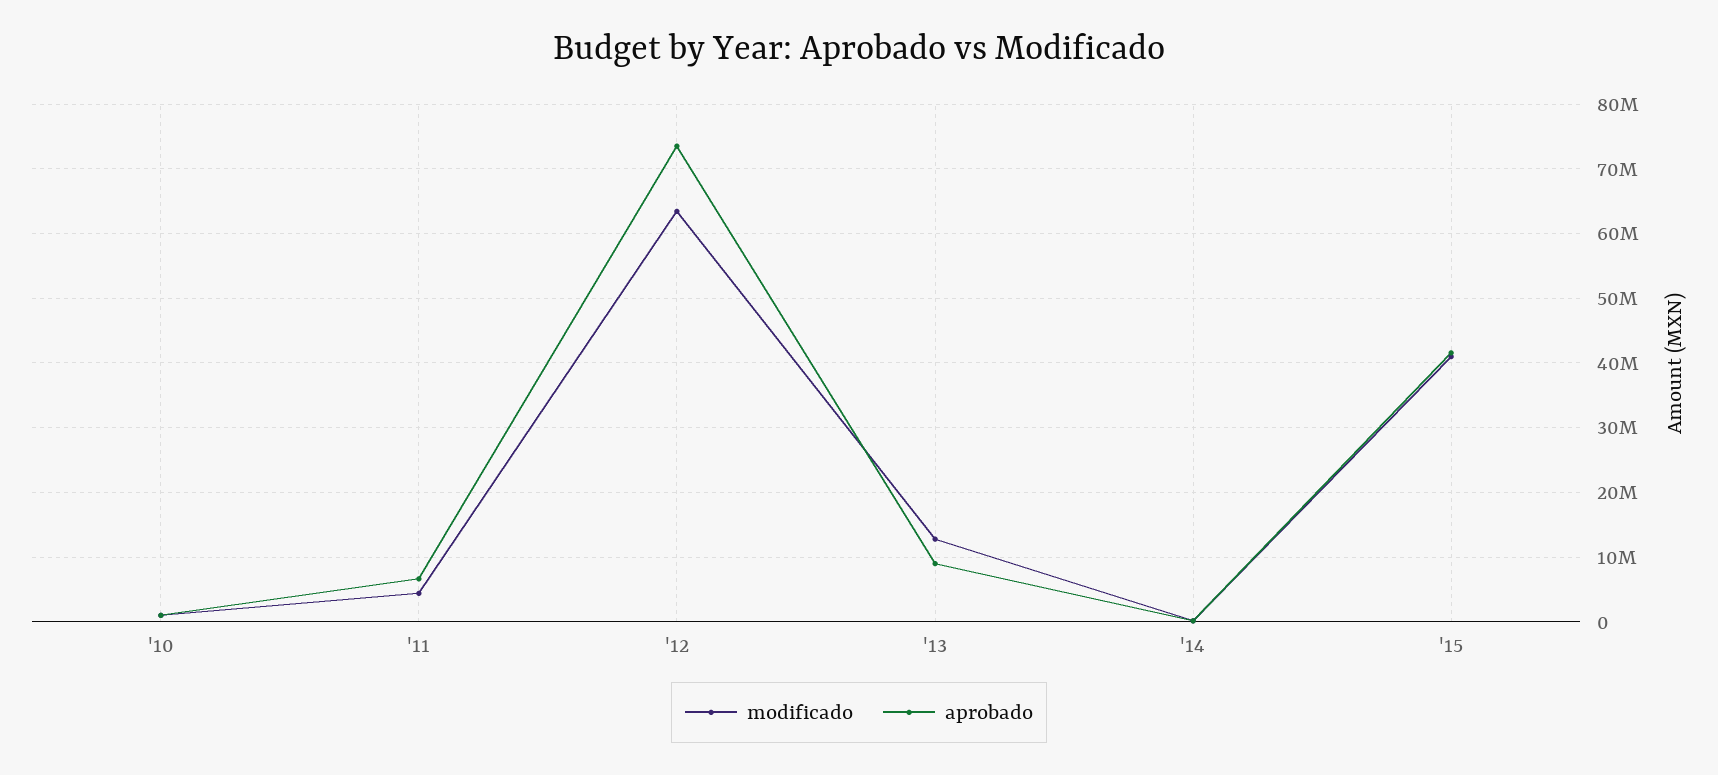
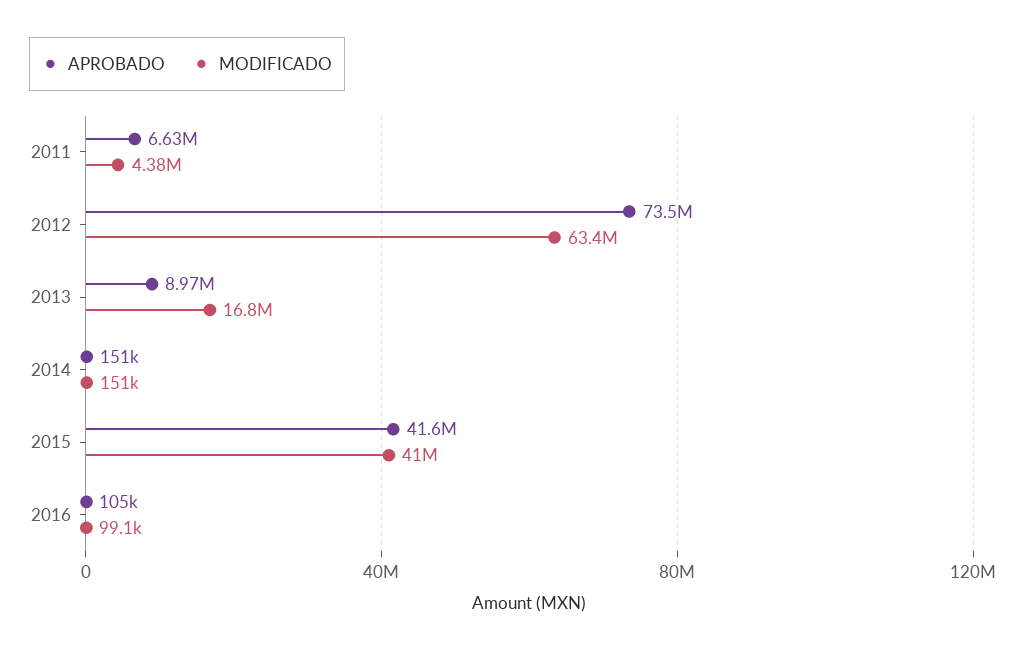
modificado, '10: 1000000 -> none
aprobado, '10: 1000000 -> none
modificado, '13: 13000000 -> 16800000
aprobado, 2016: none -> 105000
modificado, 2016: none -> 99100

